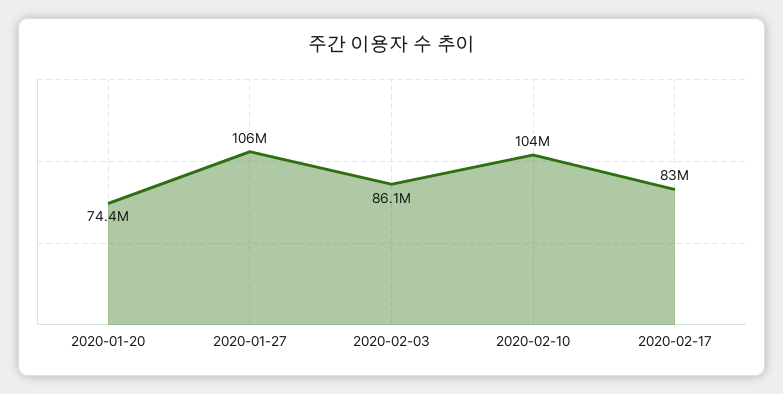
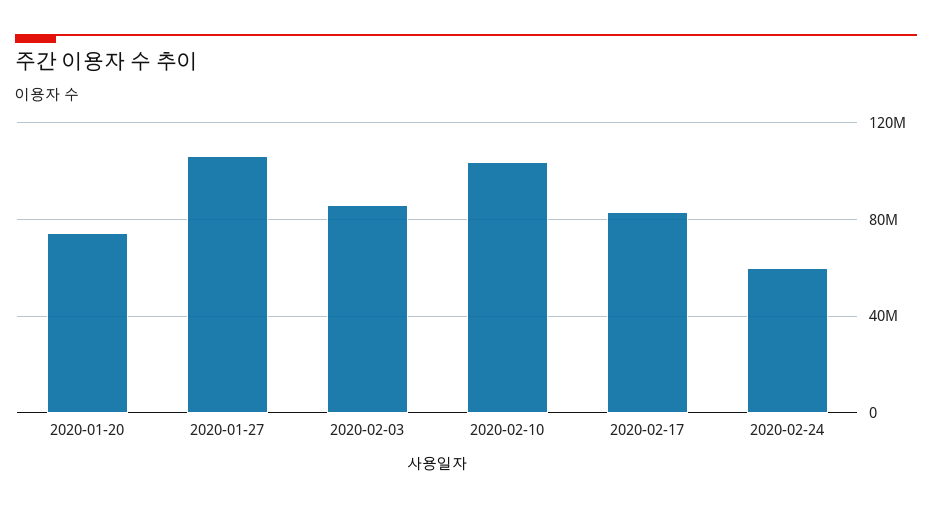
2020-02-24: none -> 60000000

